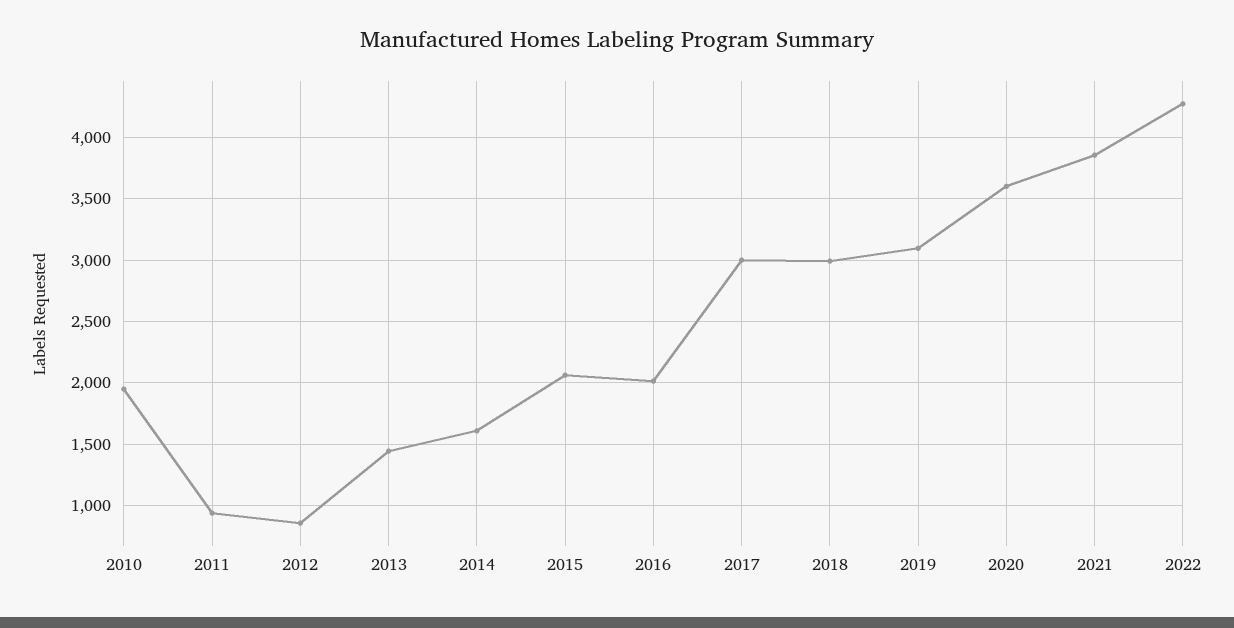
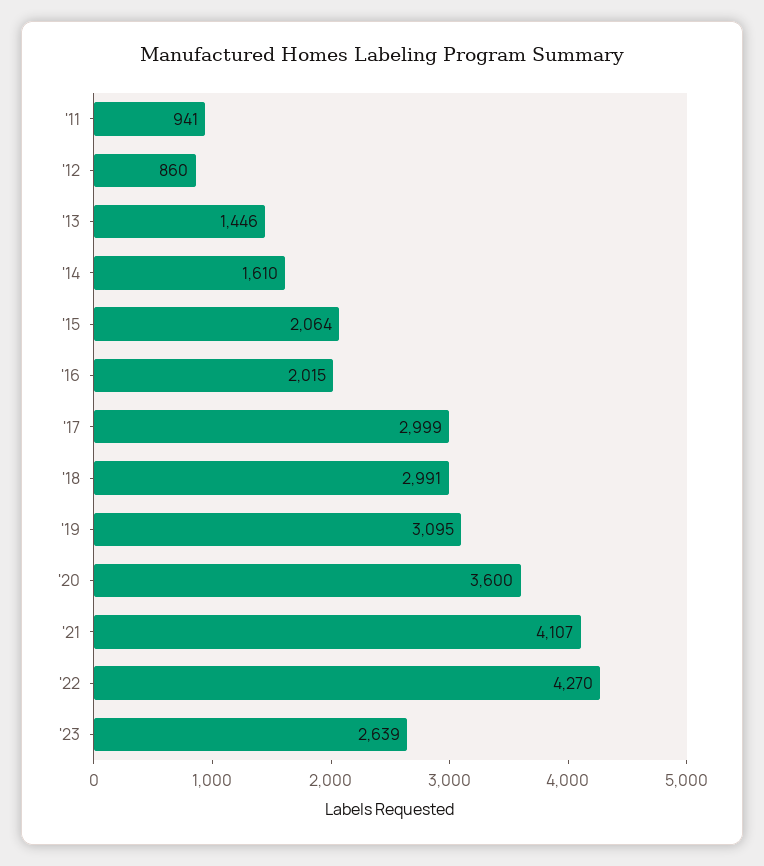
2010: 1950 -> none
2021: 3850 -> 4107
'23: none -> 2639

